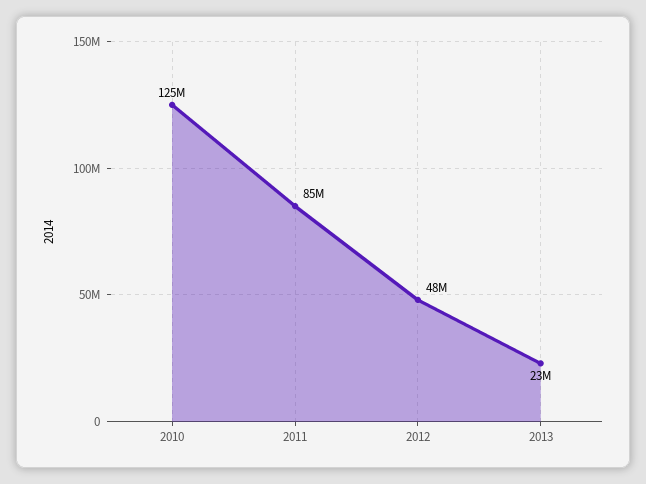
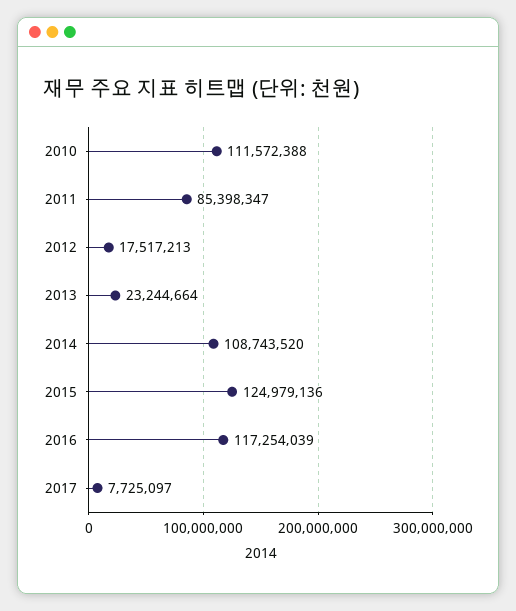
2010: 125000000 -> 111572388
2012: 48000000 -> 17517213
2014: none -> 108743520
2015: none -> 124979136
2016: none -> 117254039
2017: none -> 7725097

